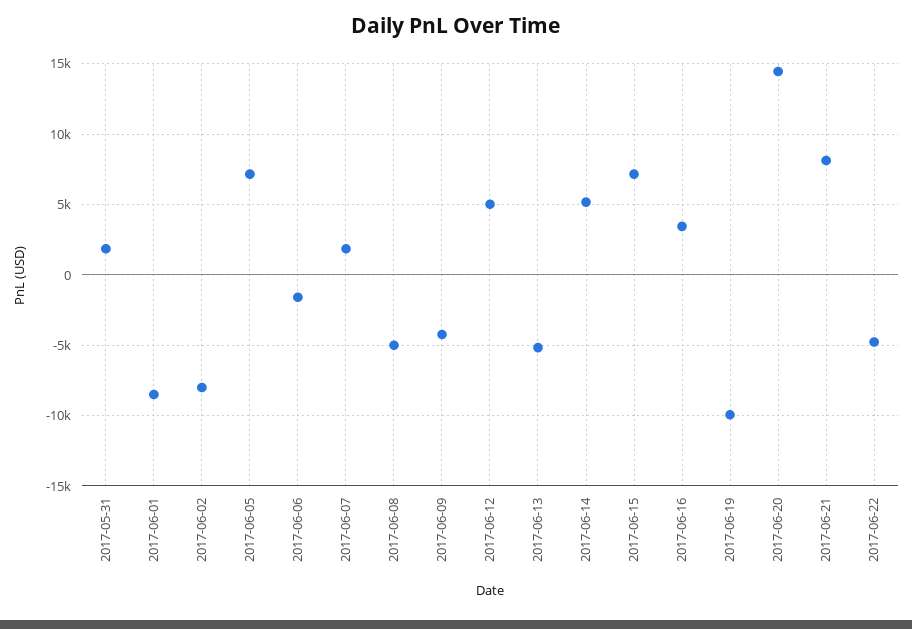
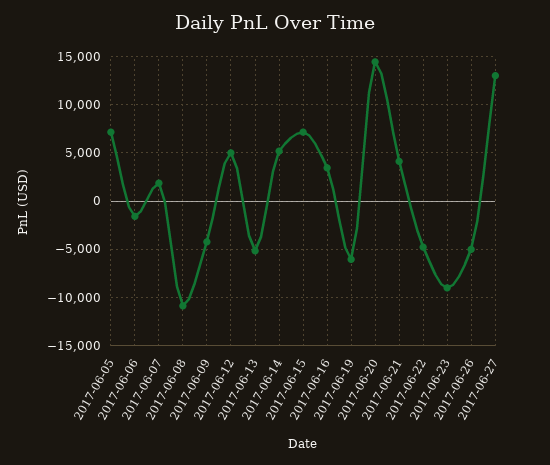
2017-05-31: 2000 -> none
2017-06-01: -8500 -> none
2017-06-02: -8000 -> none
2017-06-08: -5000 -> -11000
2017-06-19: -10000 -> -6000
2017-06-21: 8000 -> 4000
2017-06-23: none -> -9000
2017-06-26: none -> -5000
2017-06-27: none -> 13000

